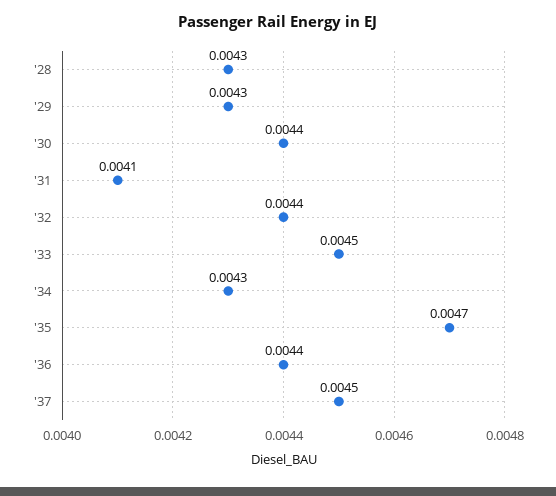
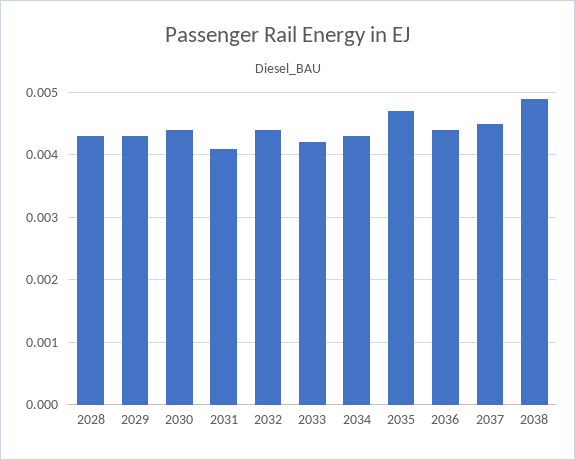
'33: 0.0045 -> 0.0042
2038: none -> 0.0049

